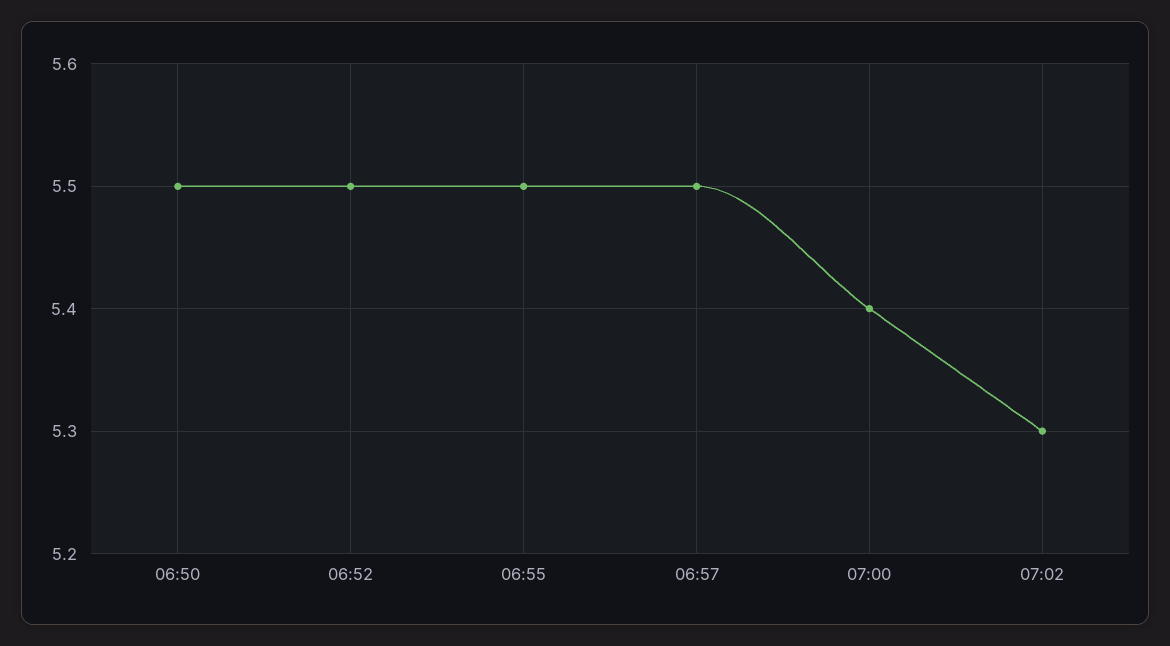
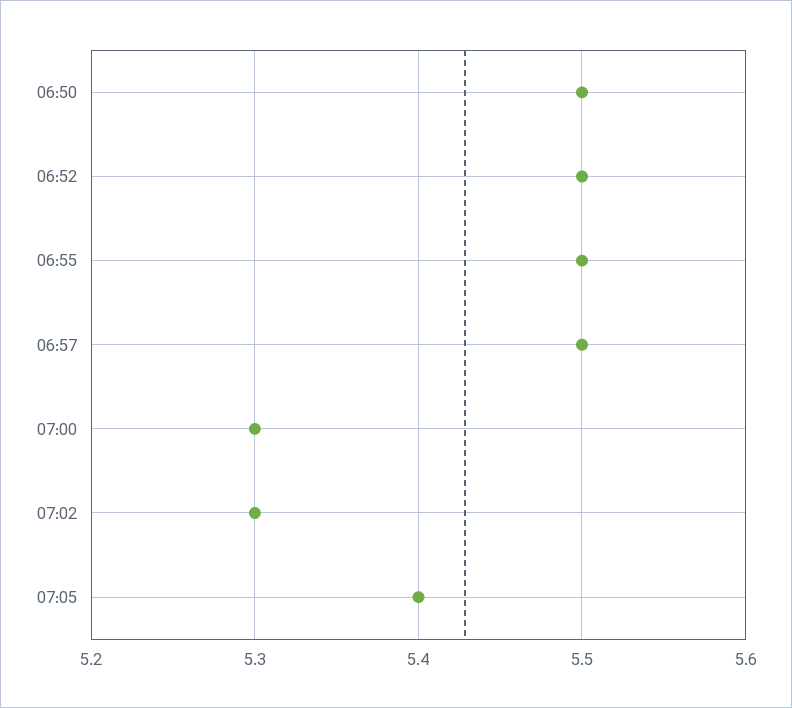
07:00: 5.4 -> 5.3
07:05: none -> 5.4

